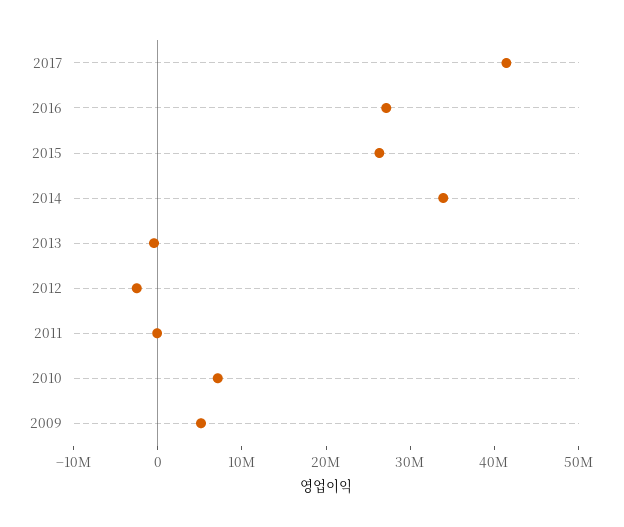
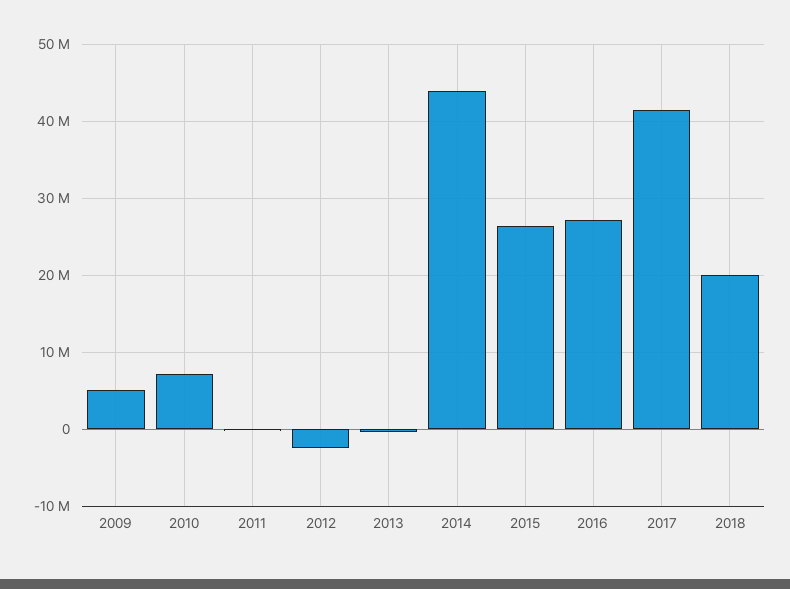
2014: 34000000 -> 44000000
2018: none -> 20000000

